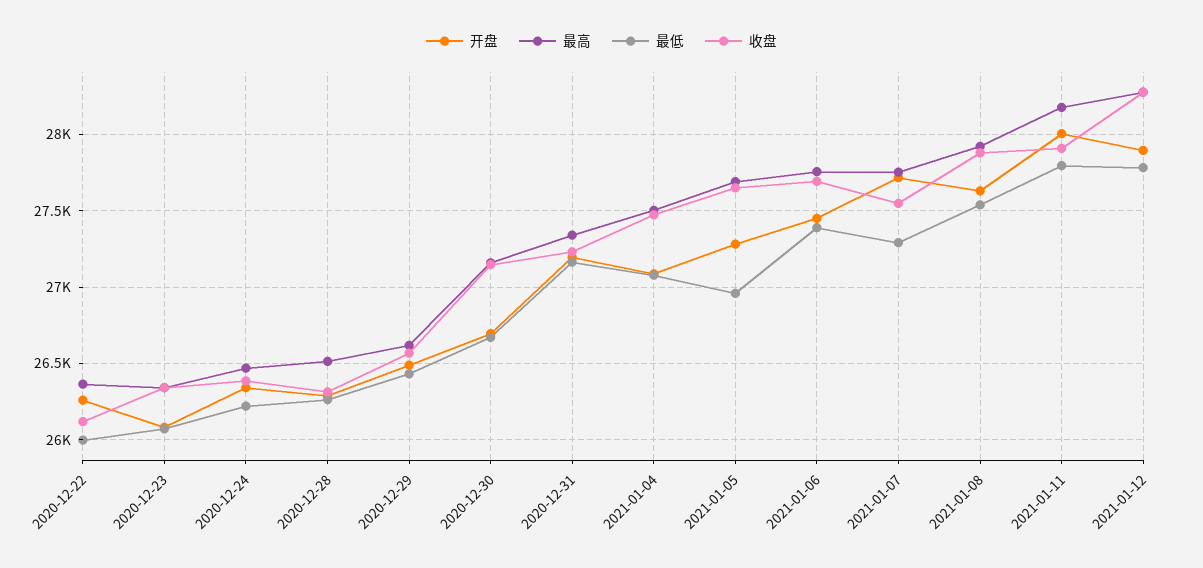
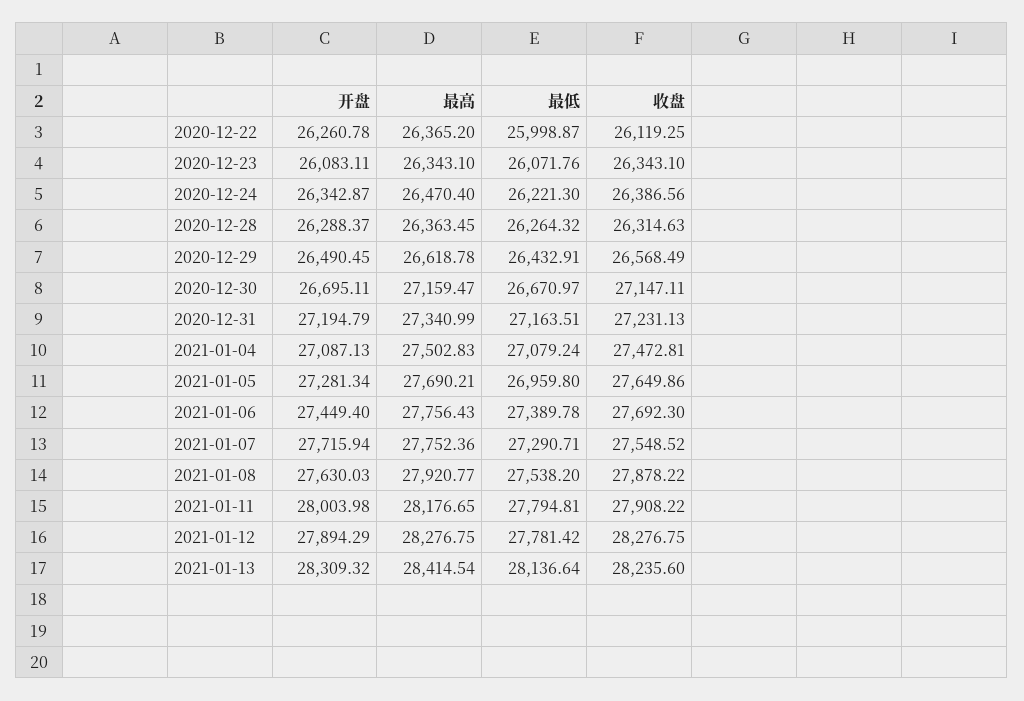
最高, 2020-12-28: 26500 -> 26363.45
开盘, 2021-01-13: none -> 28309.32
最高, 2021-01-13: none -> 28414.54
最低, 2021-01-13: none -> 28136.64
收盘, 2021-01-13: none -> 28235.6

